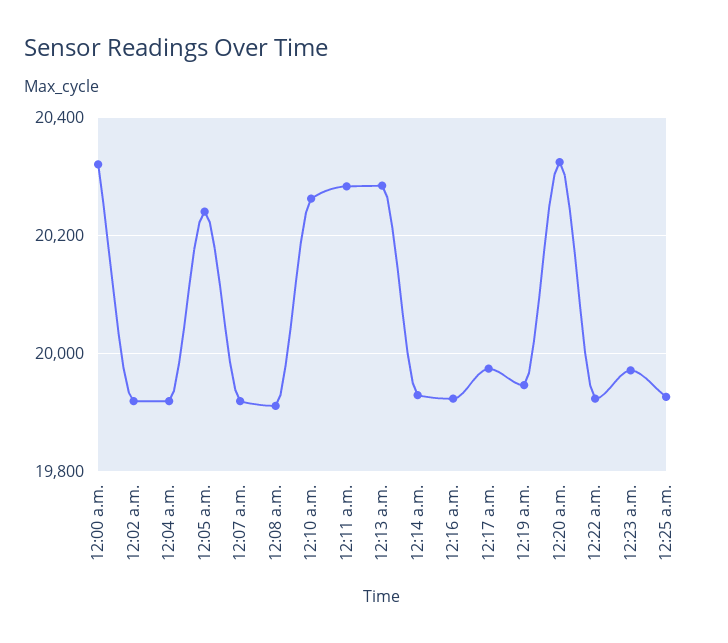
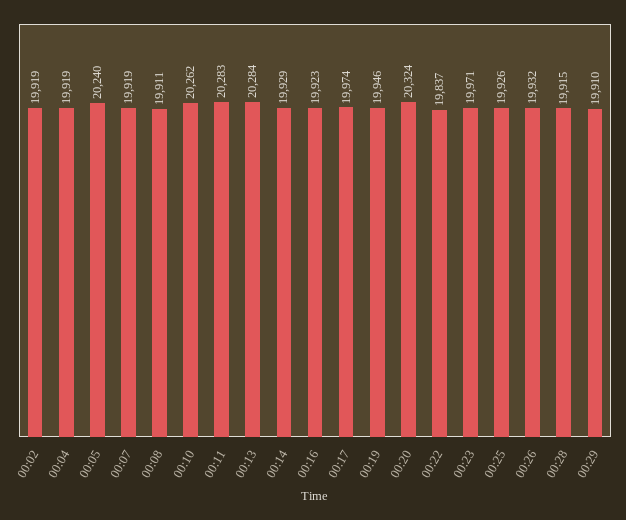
12:00 a.m.: 20320 -> none
12:22 a.m.: 19920 -> 19837
00:26: none -> 19932
00:28: none -> 19915
00:29: none -> 19910

